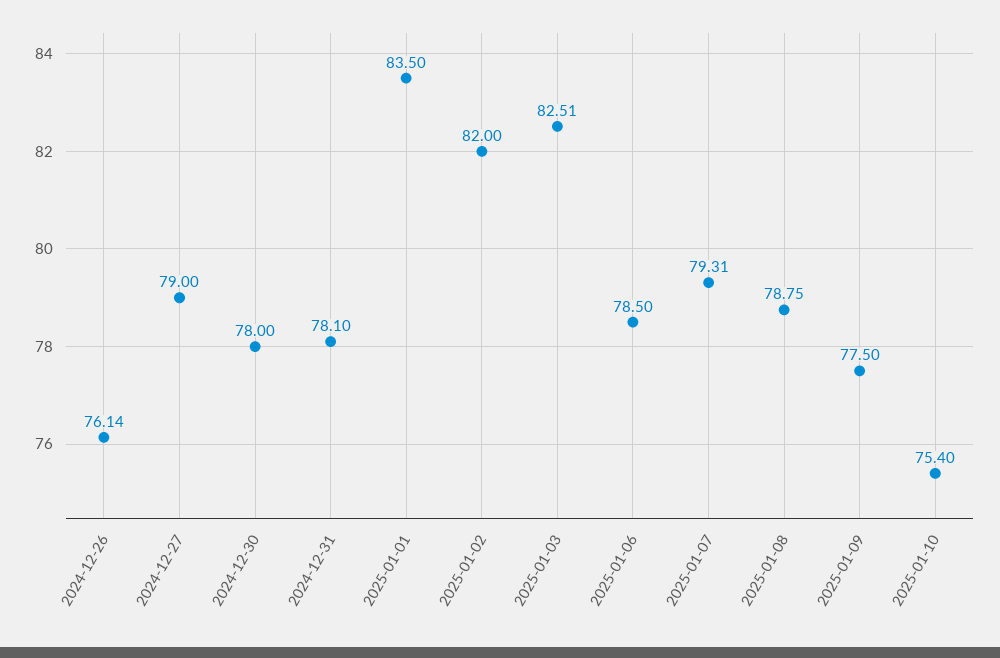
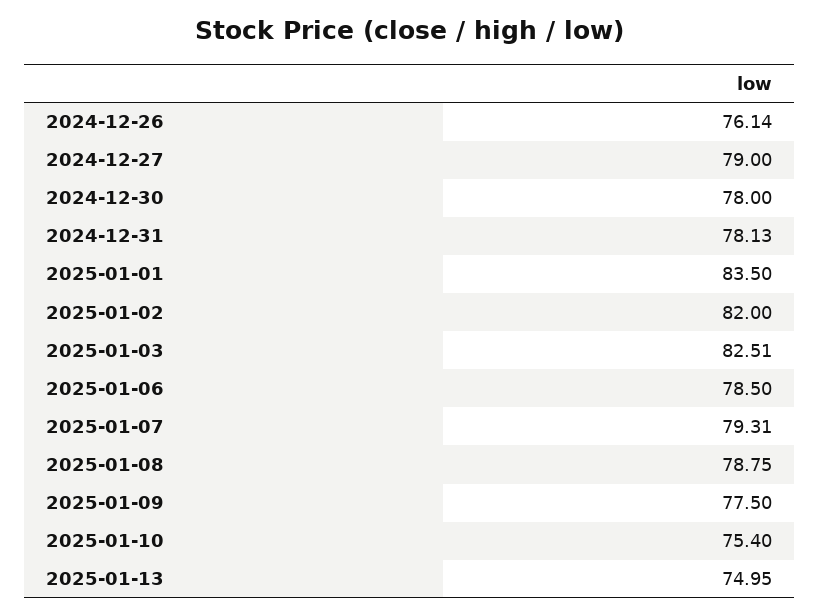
2024-12-31: 78.1 -> 78.13
2025-01-13: none -> 74.95

